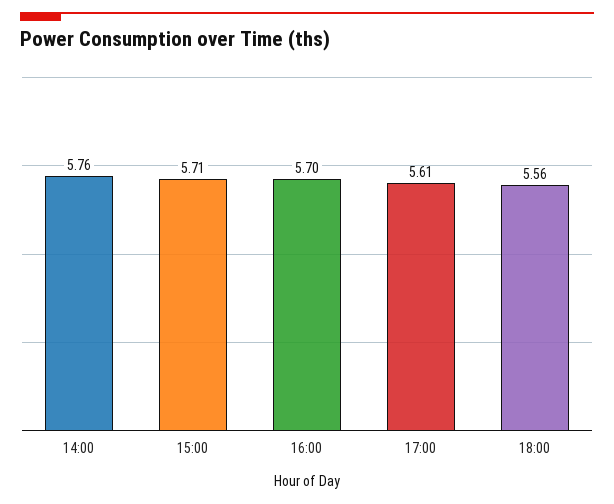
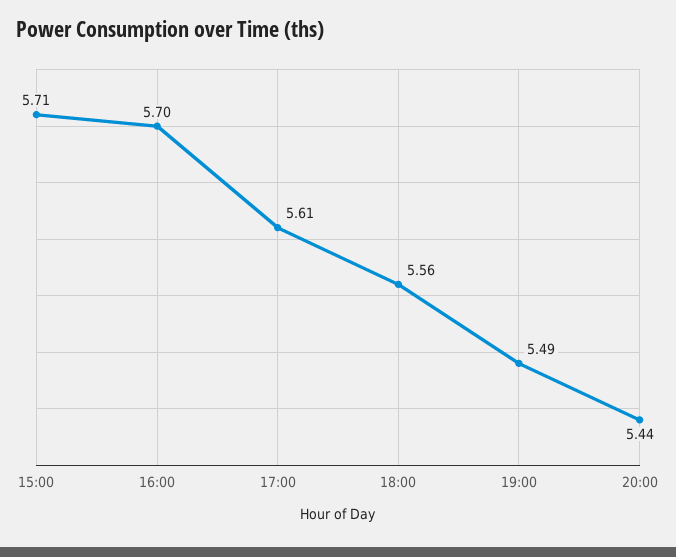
14:00: 5.76 -> none
19:00: none -> 5.49
20:00: none -> 5.44

